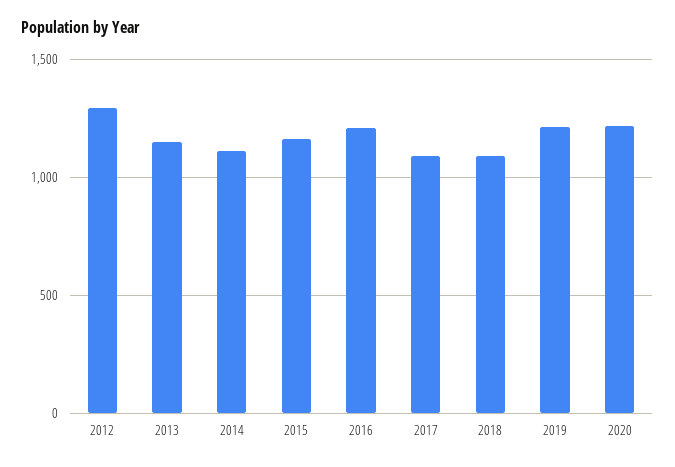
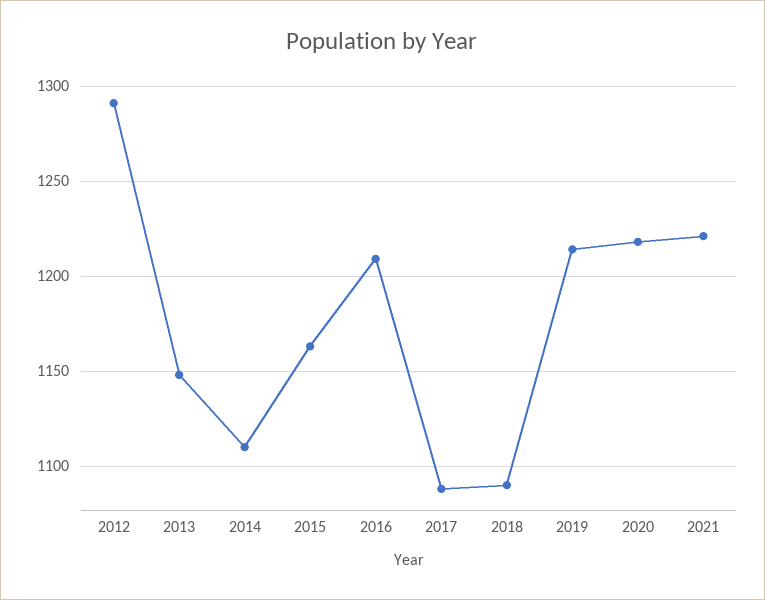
2021: none -> 1220

